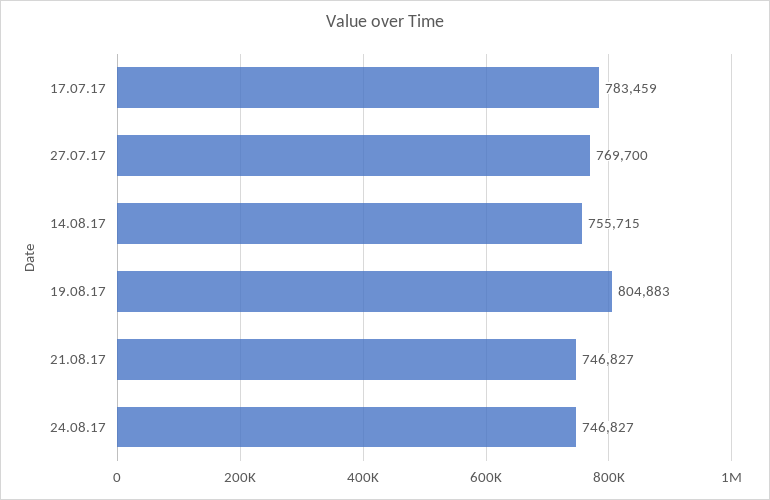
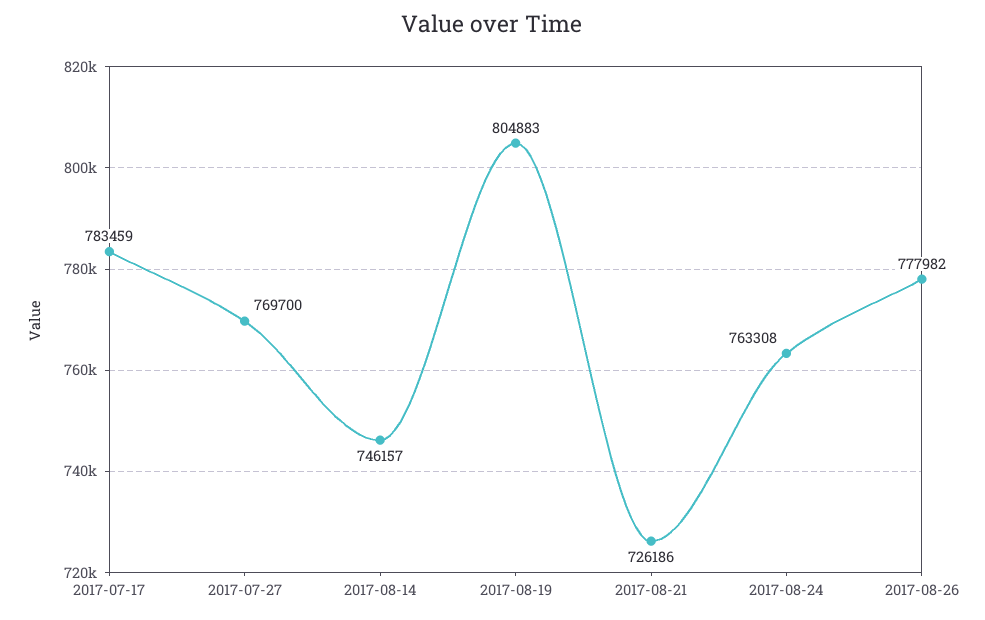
14.08.17: 755715 -> 746157
21.08.17: 746827 -> 726186
24.08.17: 746827 -> 763308
2017-08-26: none -> 777982

